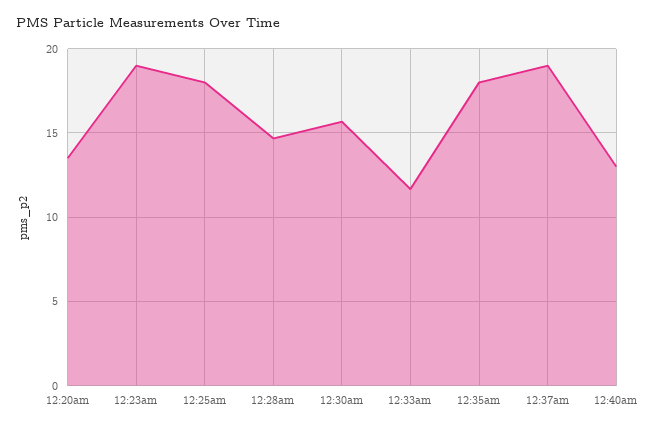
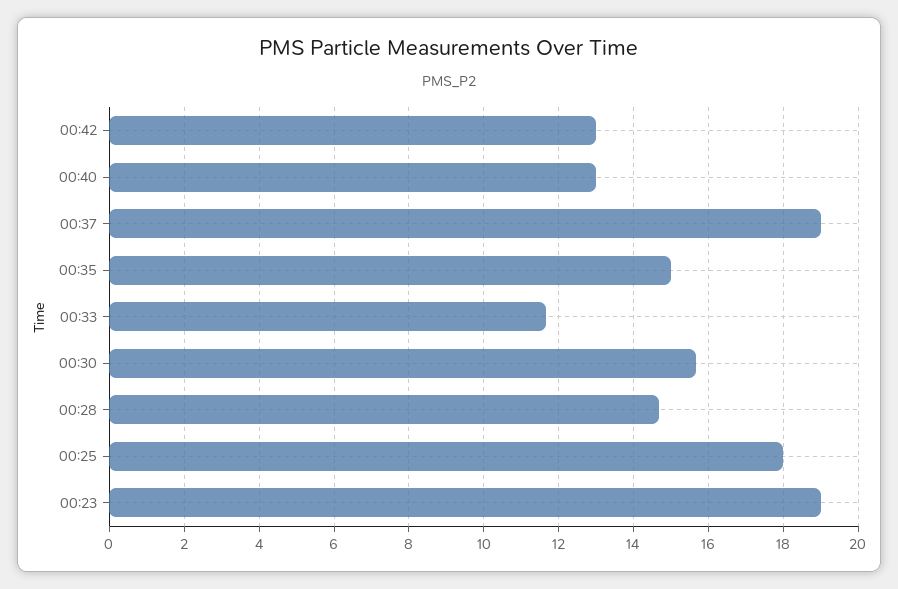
12:20am: 13.5 -> none
12:35am: 18 -> 15
00:42: none -> 13

